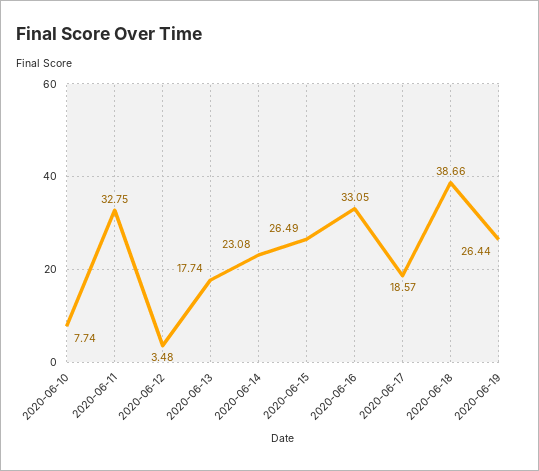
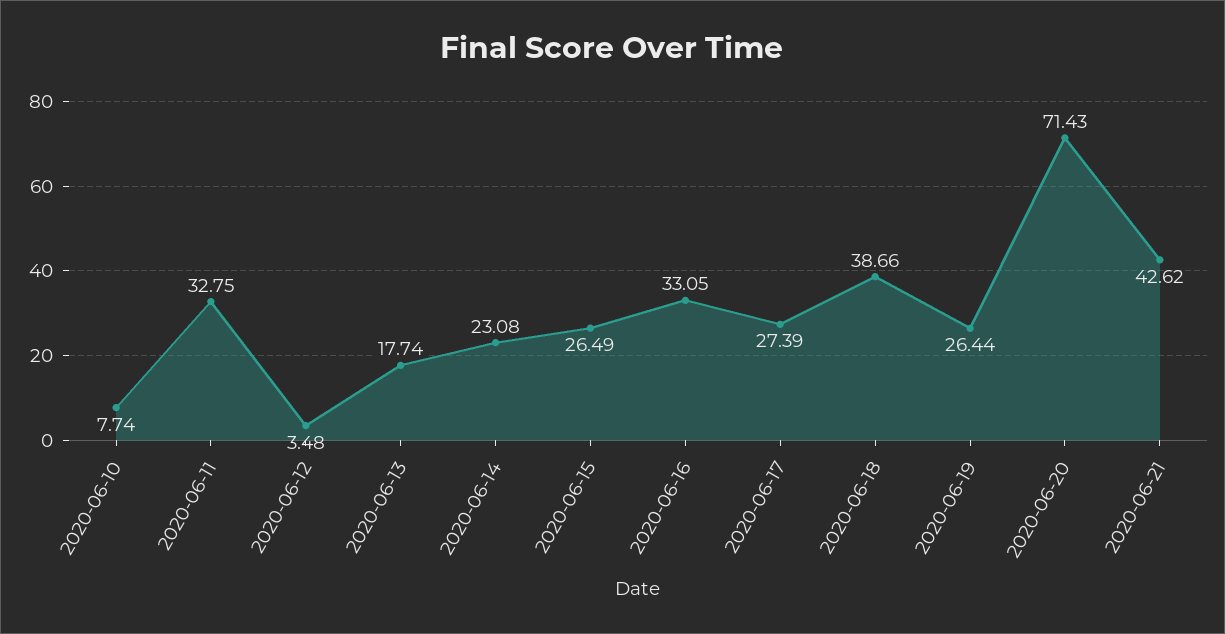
2020-06-17: 18.57 -> 27.39
2020-06-20: none -> 71.43
2020-06-21: none -> 42.62

